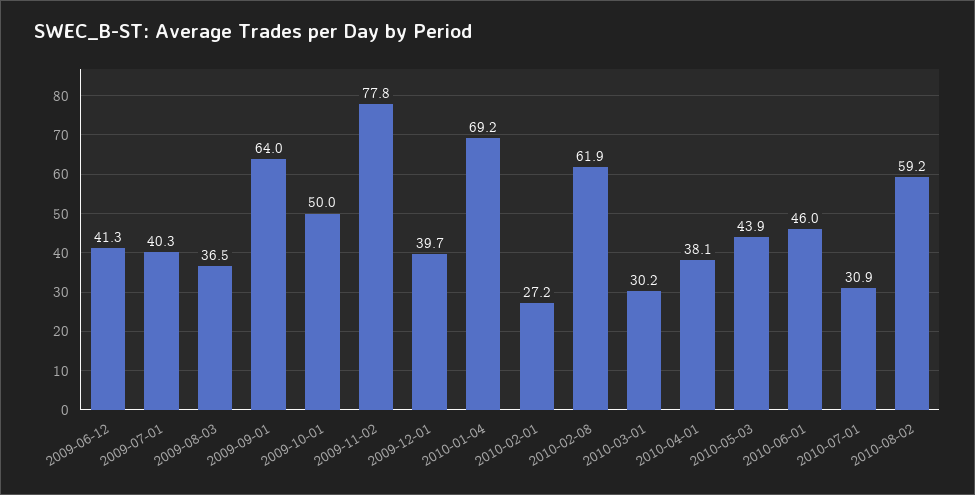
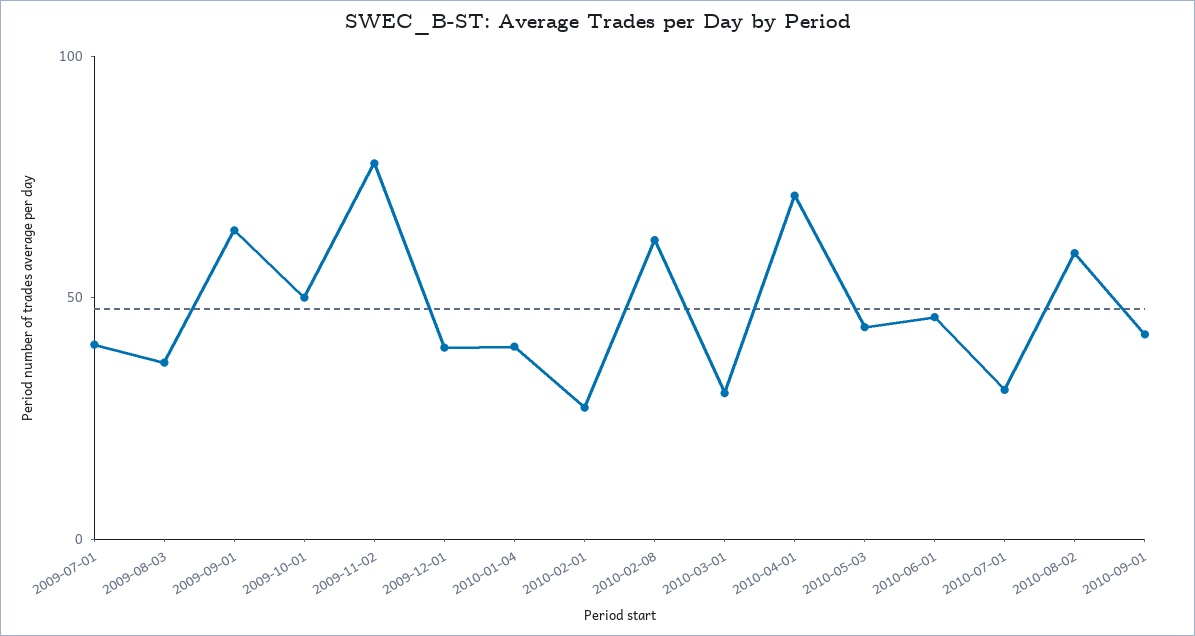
2009-06-12: 41.3 -> none
2010-01-04: 69.2 -> 40
2010-04-01: 38.1 -> 70
2010-09-01: none -> 40

